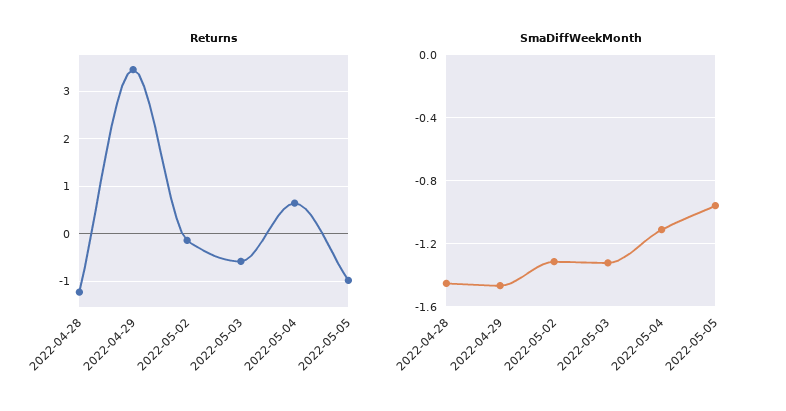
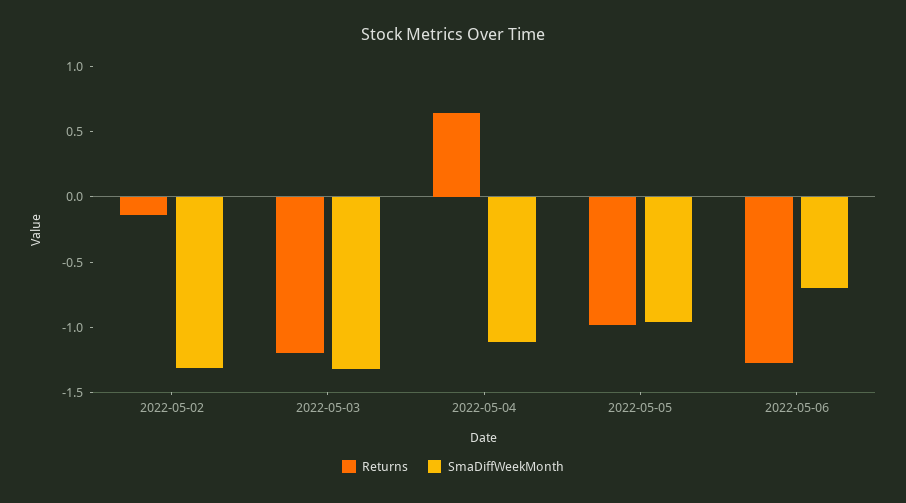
Returns, 2022-04-28: -1.2 -> none
Returns, 2022-04-29: 3.4 -> none
Returns, 2022-05-03: -0.6 -> -1.2
SmaDiffWeekMonth, 2022-04-28: -1.45 -> none
SmaDiffWeekMonth, 2022-04-29: -1.45 -> none
Returns, 2022-05-06: none -> -1.3
SmaDiffWeekMonth, 2022-05-06: none -> -0.7

